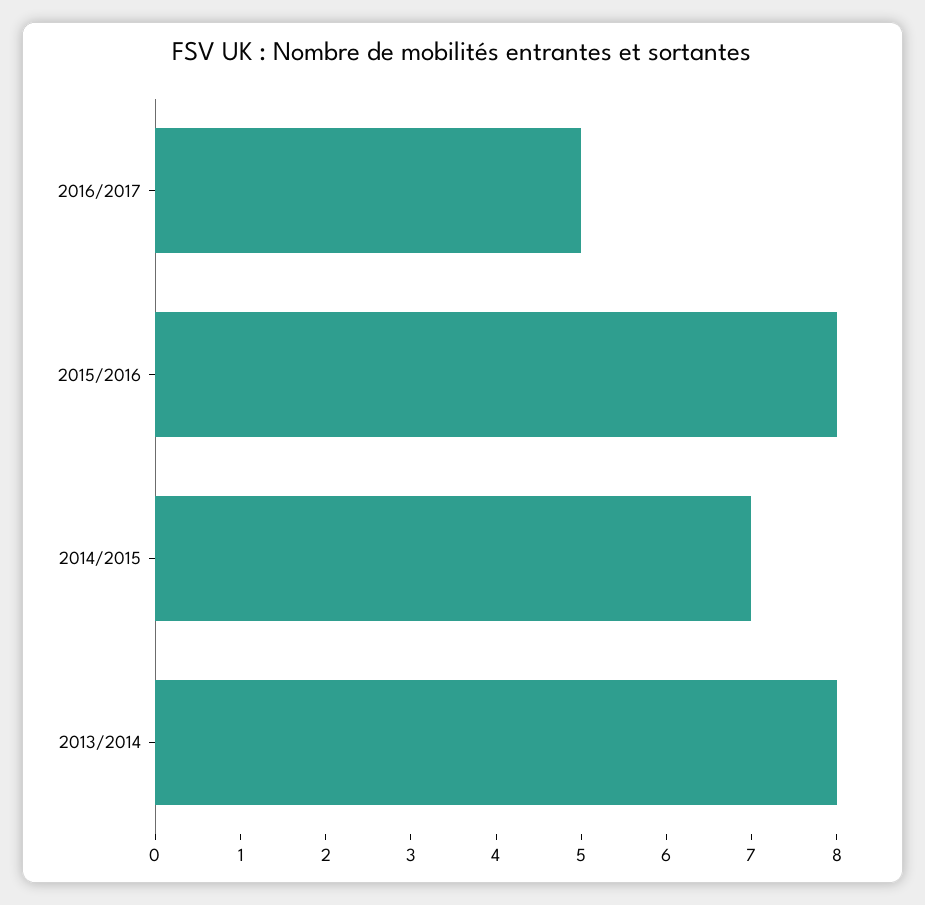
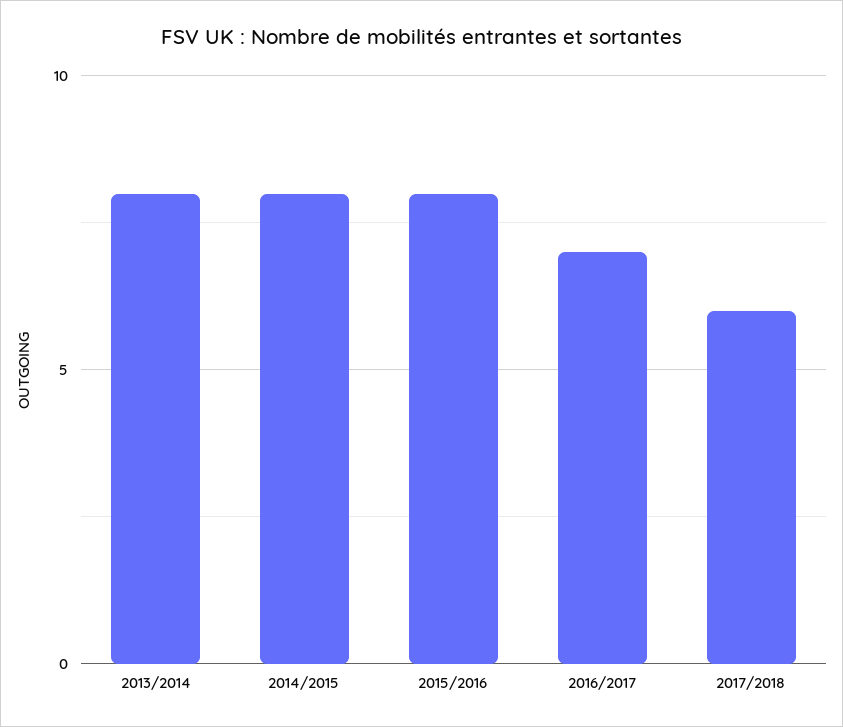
2016/2017: 5 -> 7
2014/2015: 7 -> 8
2017/2018: none -> 6

